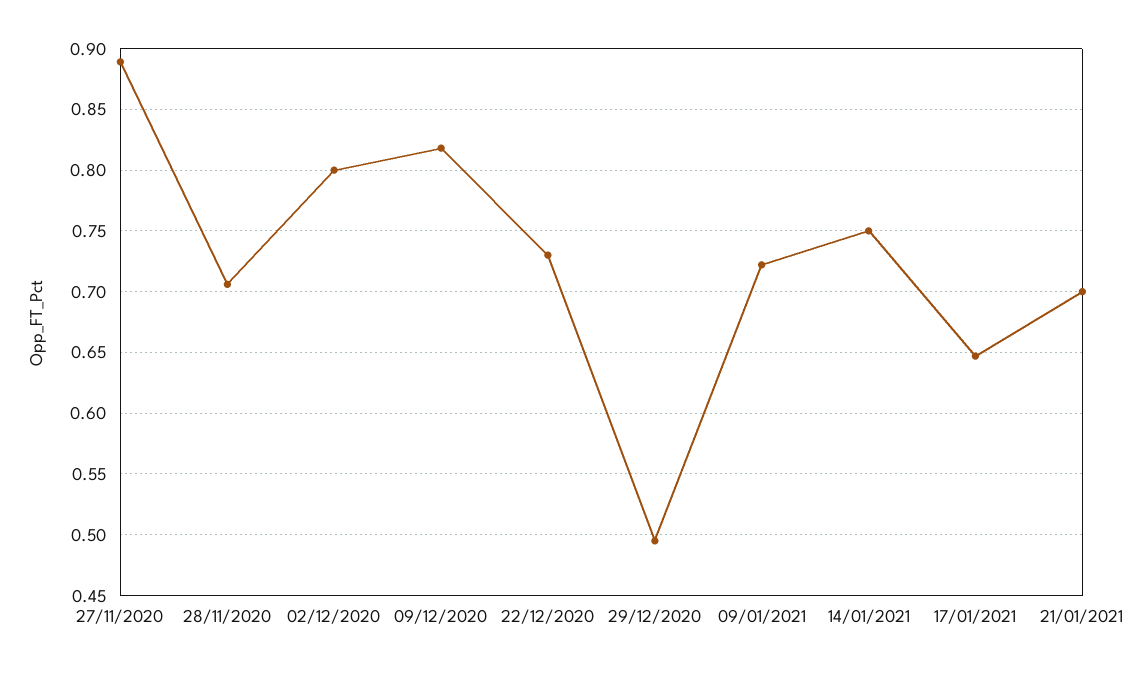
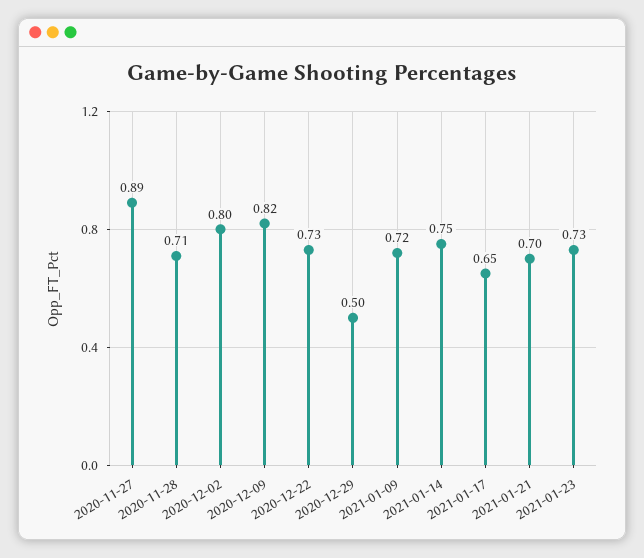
2021-01-23: none -> 0.73

